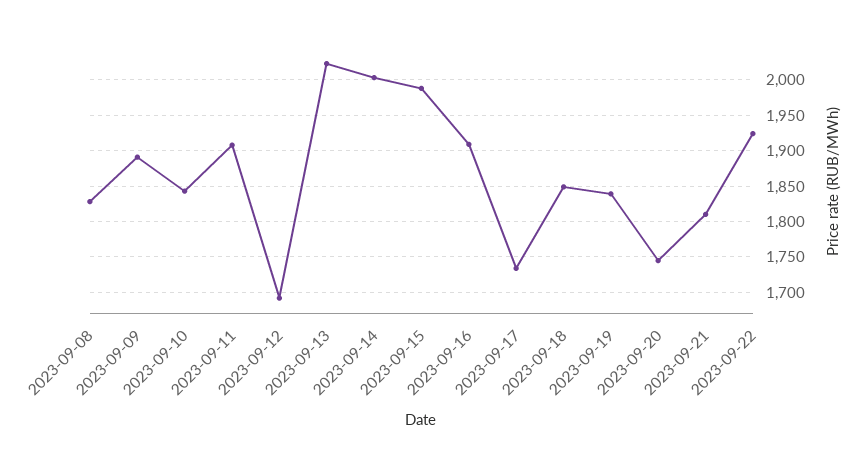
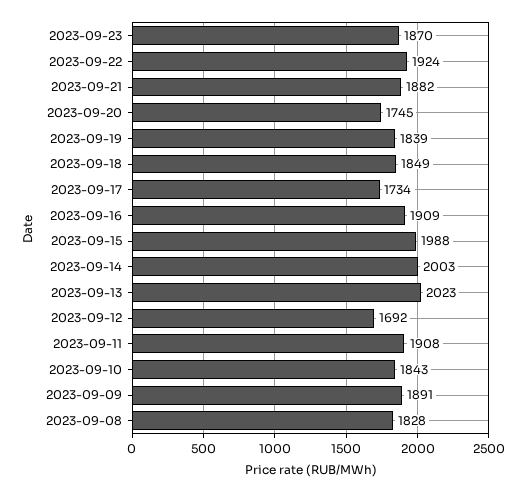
2023-09-21: 1810 -> 1882
2023-09-23: none -> 1870

